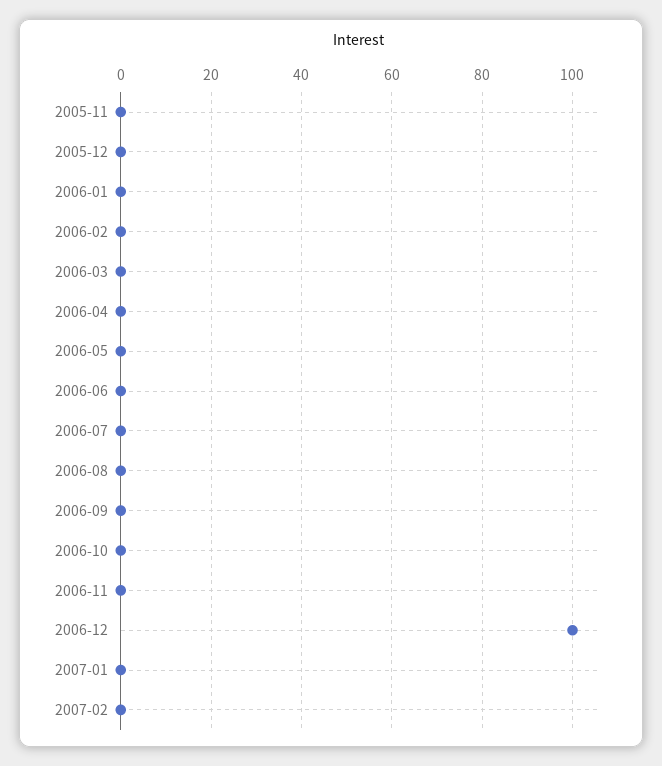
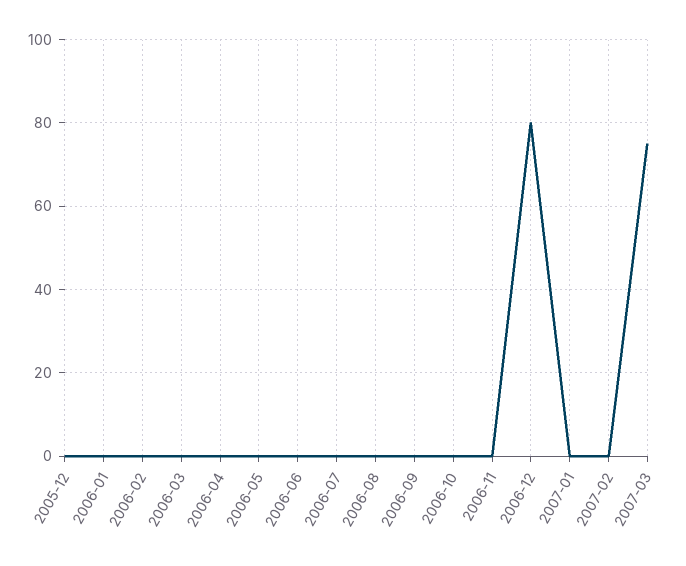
2005-11: 0 -> none
2006-12: 100 -> 80
2007-03: none -> 75

